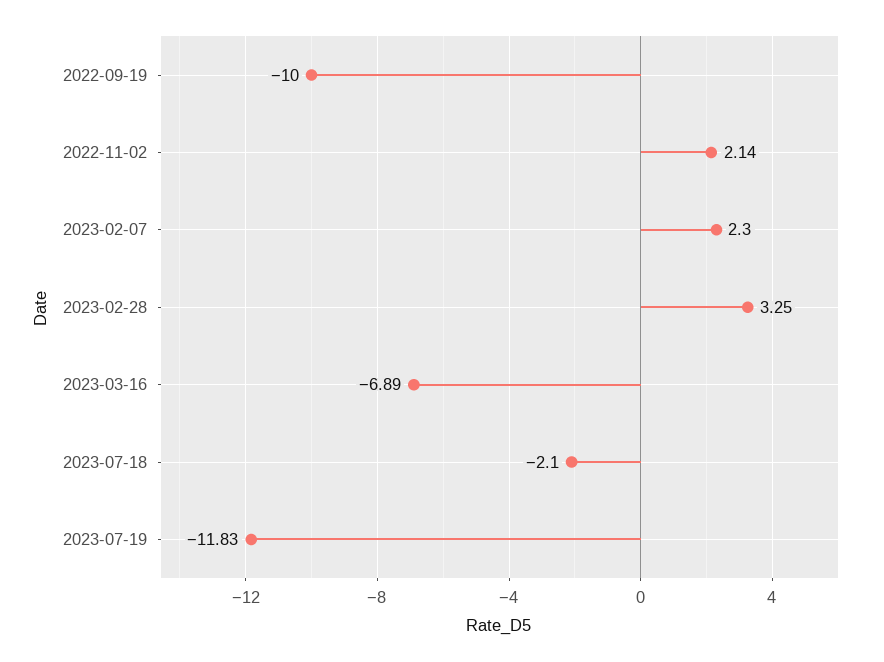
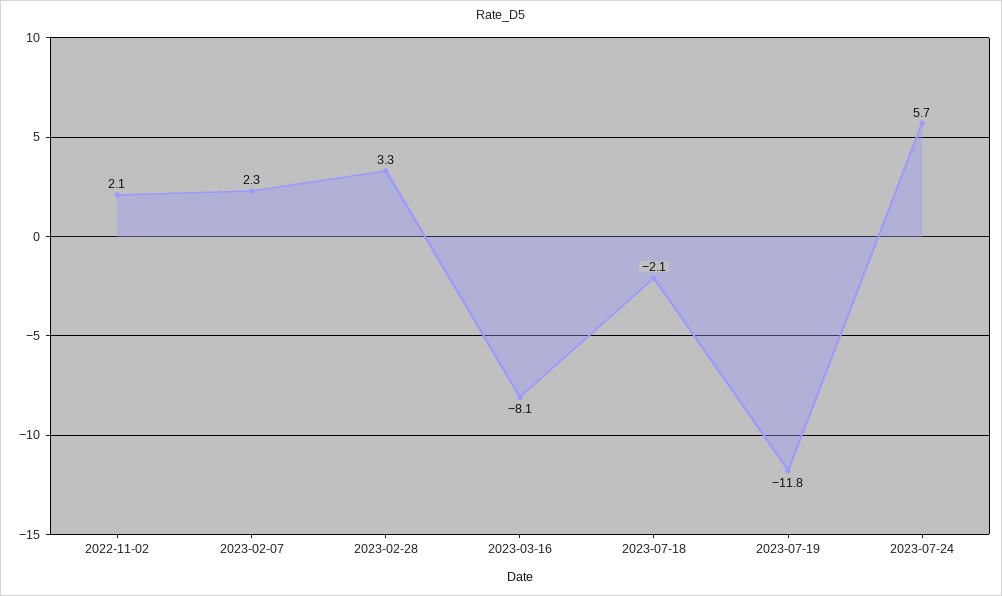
2022-09-19: -10 -> none
2023-03-16: -6.89 -> -8.1
2023-07-24: none -> 5.7

